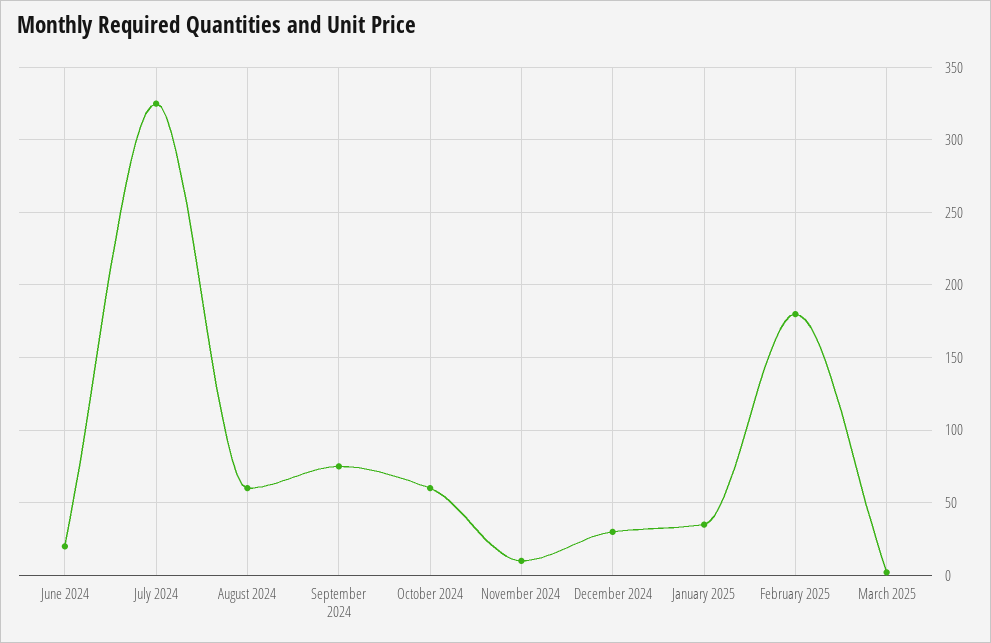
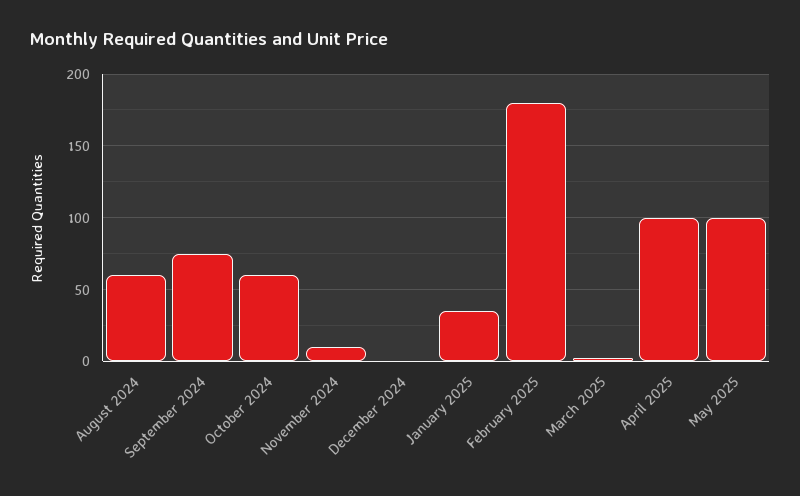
June 2024: 20 -> none
July 2024: 325 -> none
December 2024: 30 -> 0
April 2025: none -> 100
May 2025: none -> 100

